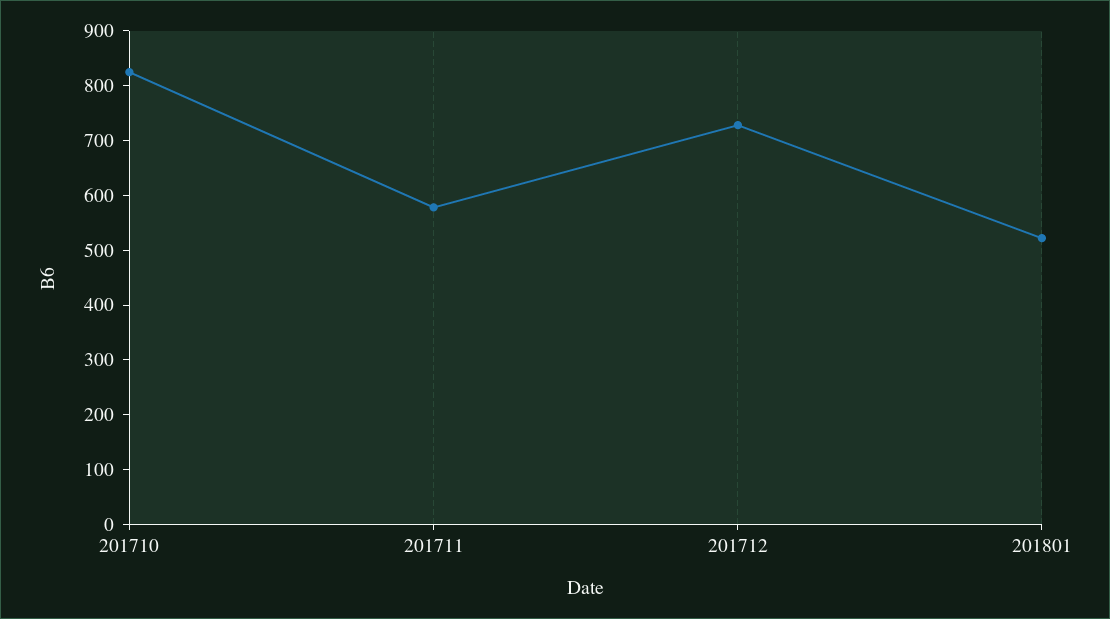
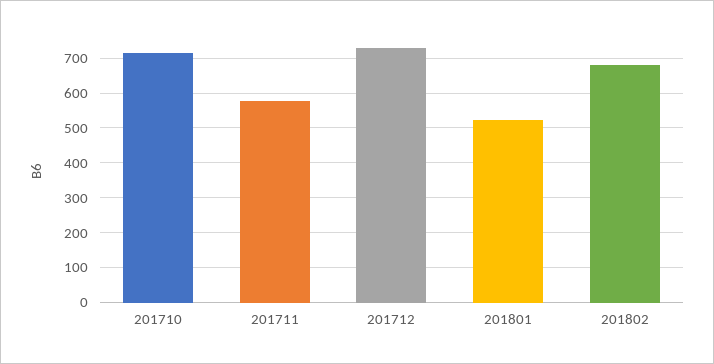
201710: 820 -> 720
201802: none -> 680

